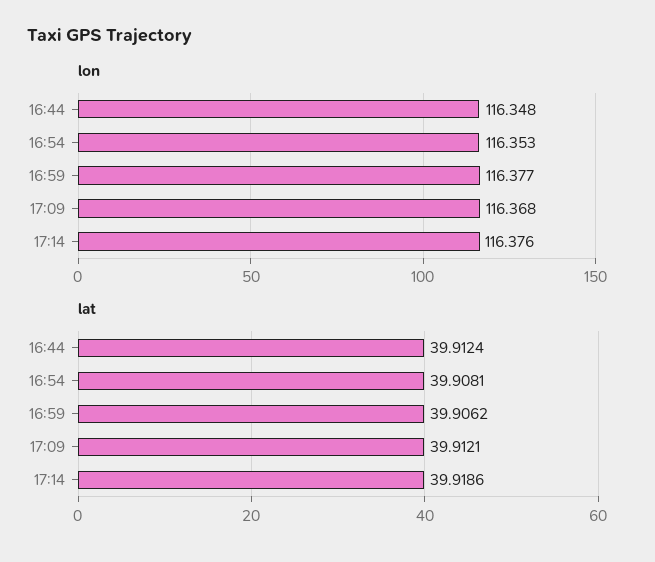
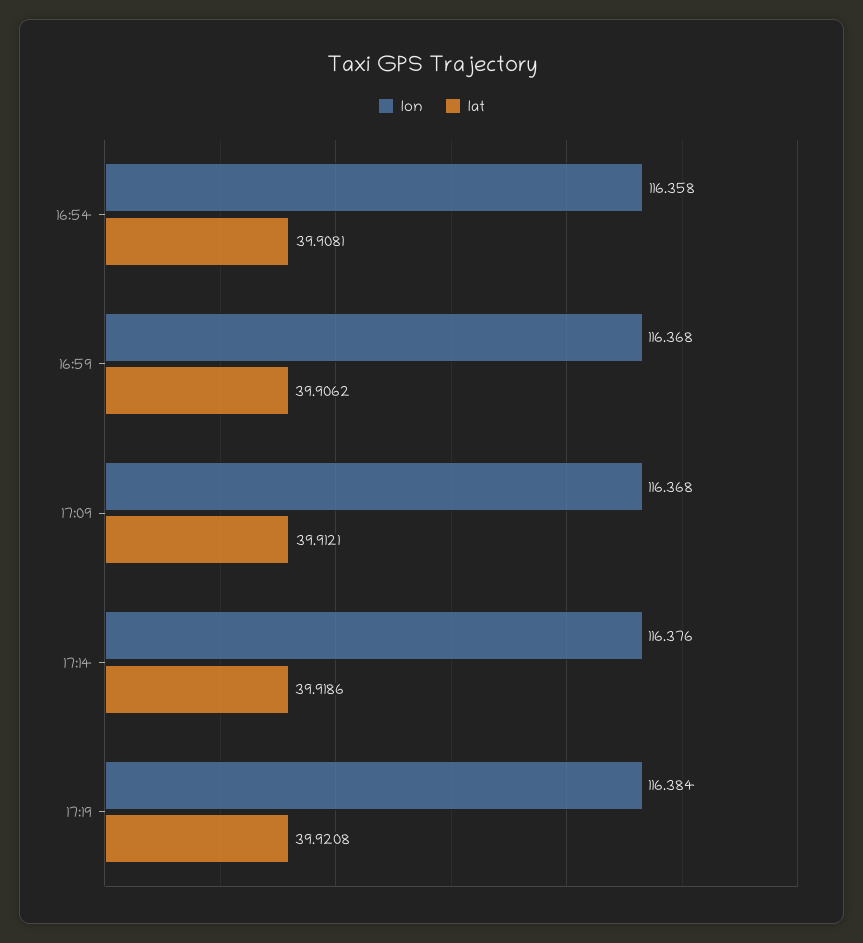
lon, 16:44: 116.348 -> none
lon, 16:54: 116.353 -> 116.358
lon, 16:59: 116.377 -> 116.368
lat, 16:44: 39.9124 -> none
lon, 17:19: none -> 116.384
lat, 17:19: none -> 39.9208

